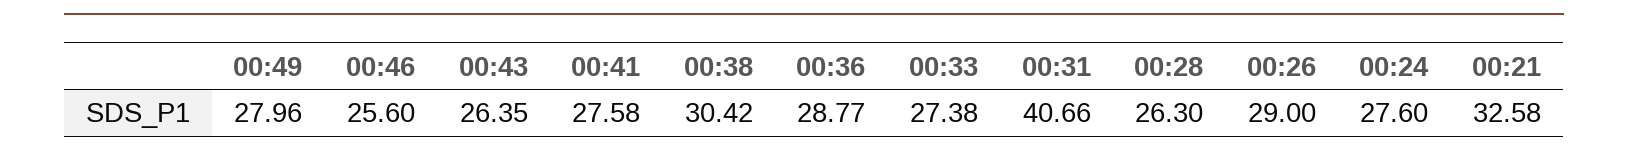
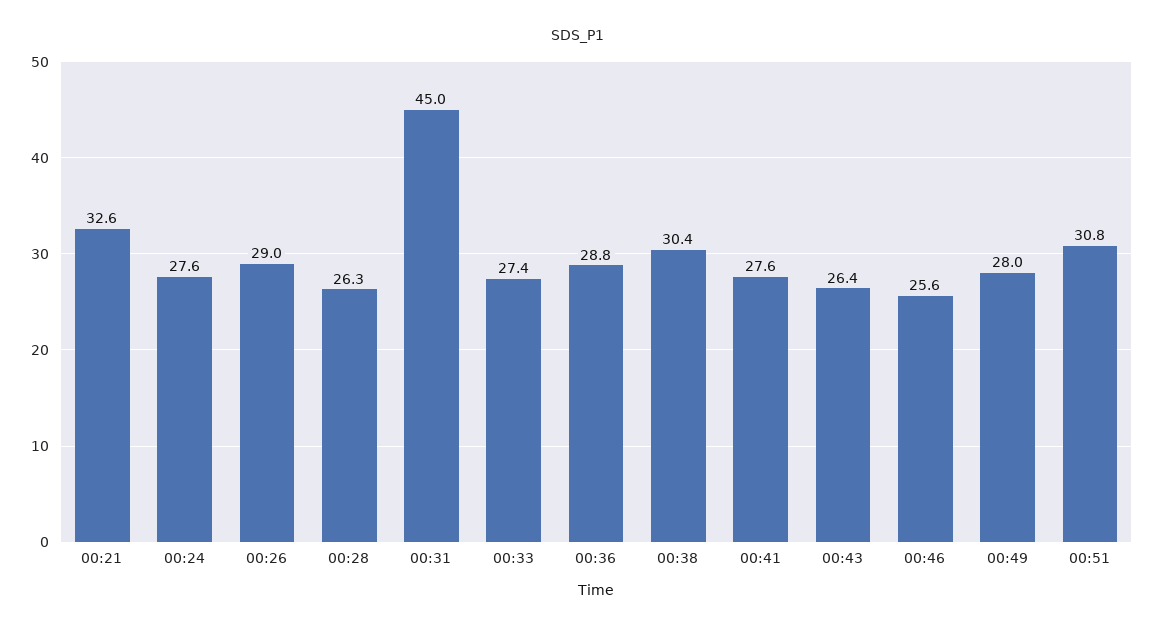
00:31: 40.66 -> 45
00:51: none -> 30.8

